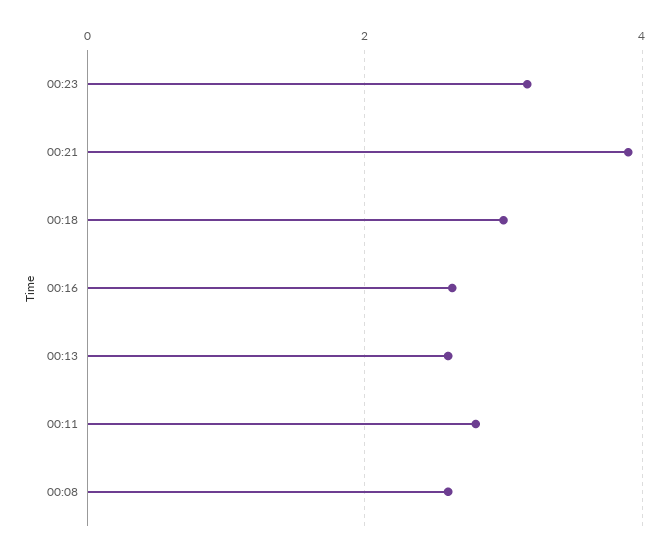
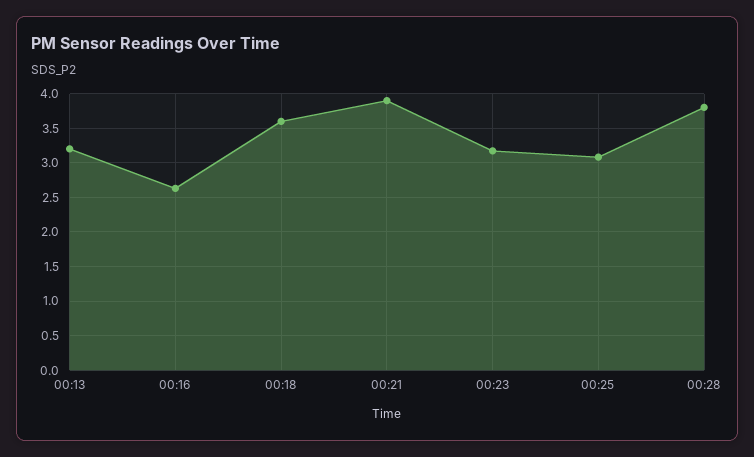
00:18: 3 -> 3.6
00:13: 2.6 -> 3.2
00:11: 2.8 -> none
00:08: 2.6 -> none
00:25: none -> 3.1
00:28: none -> 3.8

